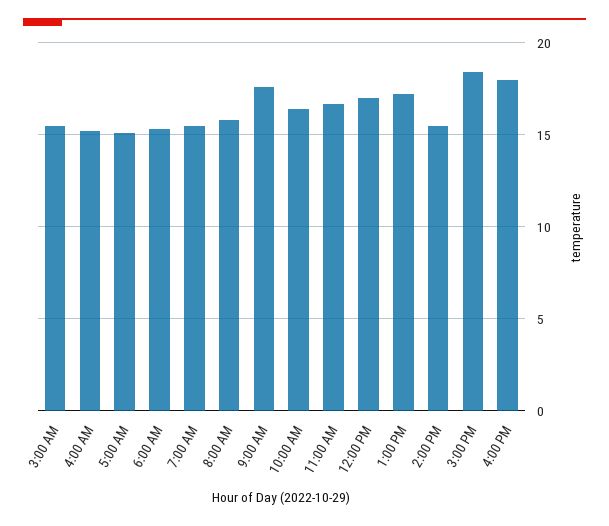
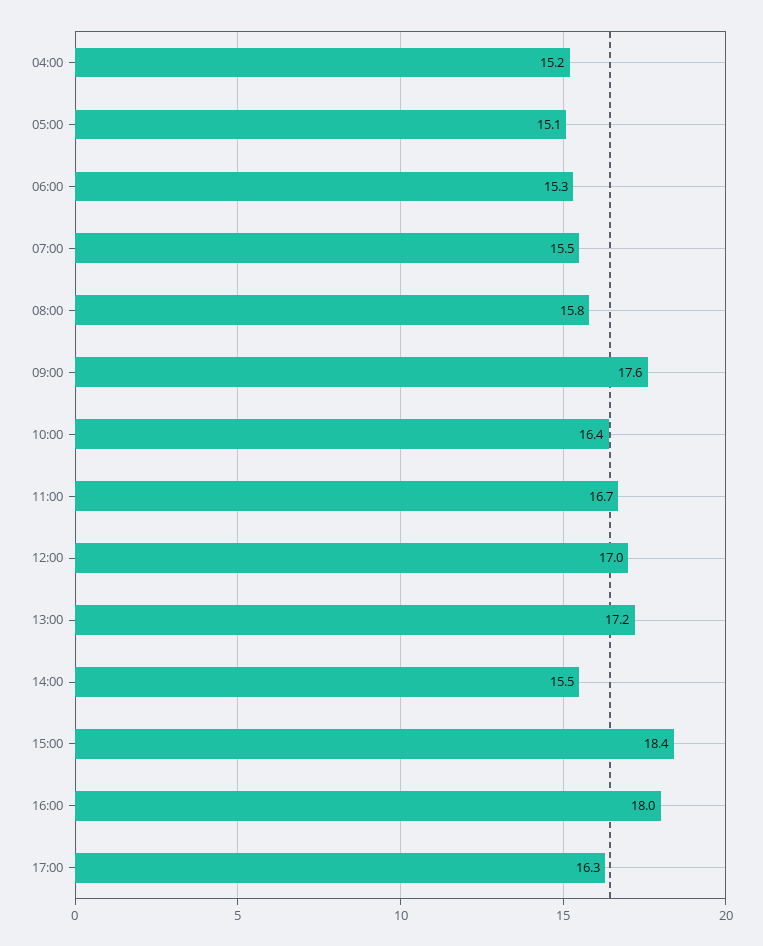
3:00 AM: 15.5 -> none
17:00: none -> 16.3

